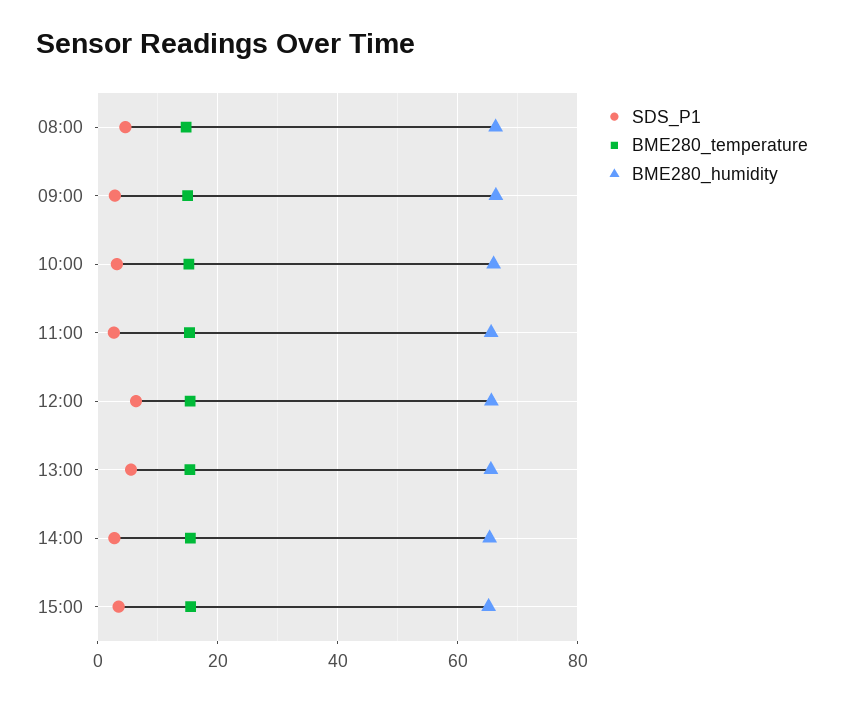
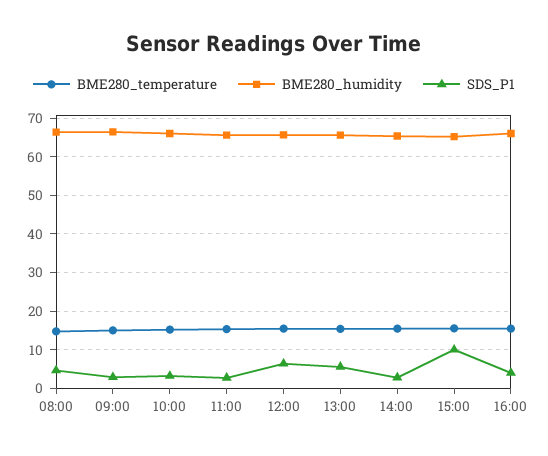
SDS_P1, 15:00: 4 -> 10
BME280_temperature, 16:00: none -> 16
BME280_humidity, 16:00: none -> 66
SDS_P1, 16:00: none -> 4

